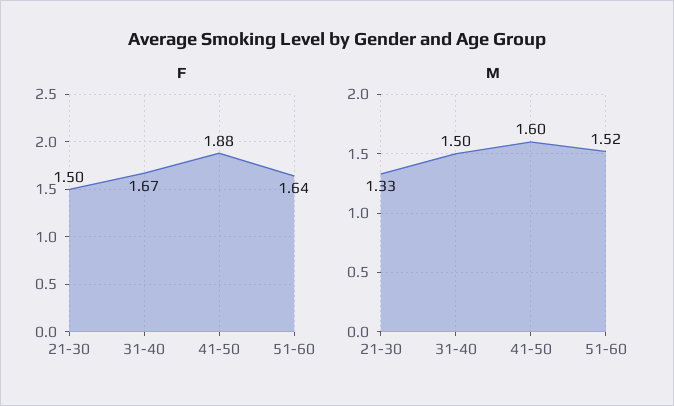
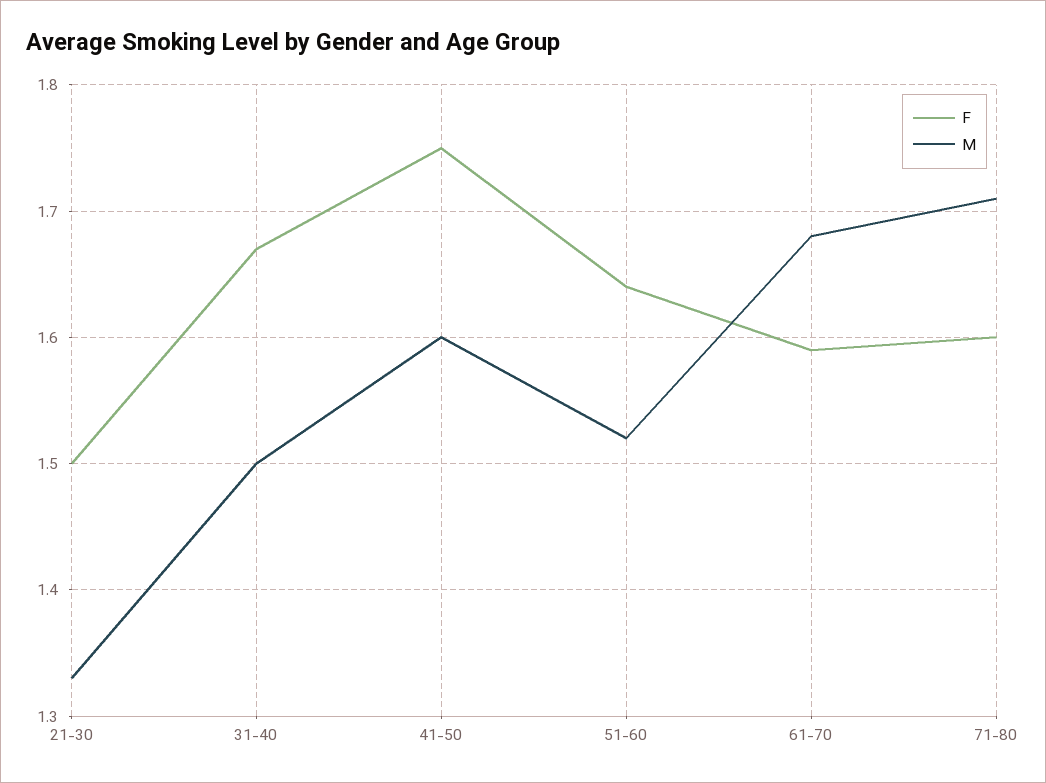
F, 41-50: 1.88 -> 1.75
F, 61-70: none -> 1.59
M, 61-70: none -> 1.68
F, 71-80: none -> 1.6
M, 71-80: none -> 1.71

